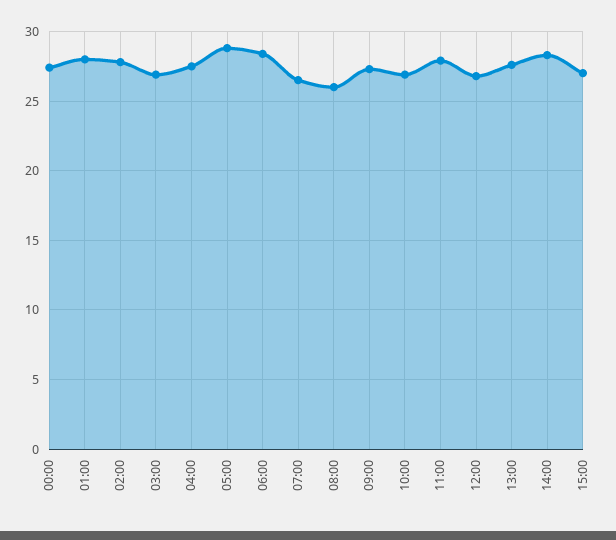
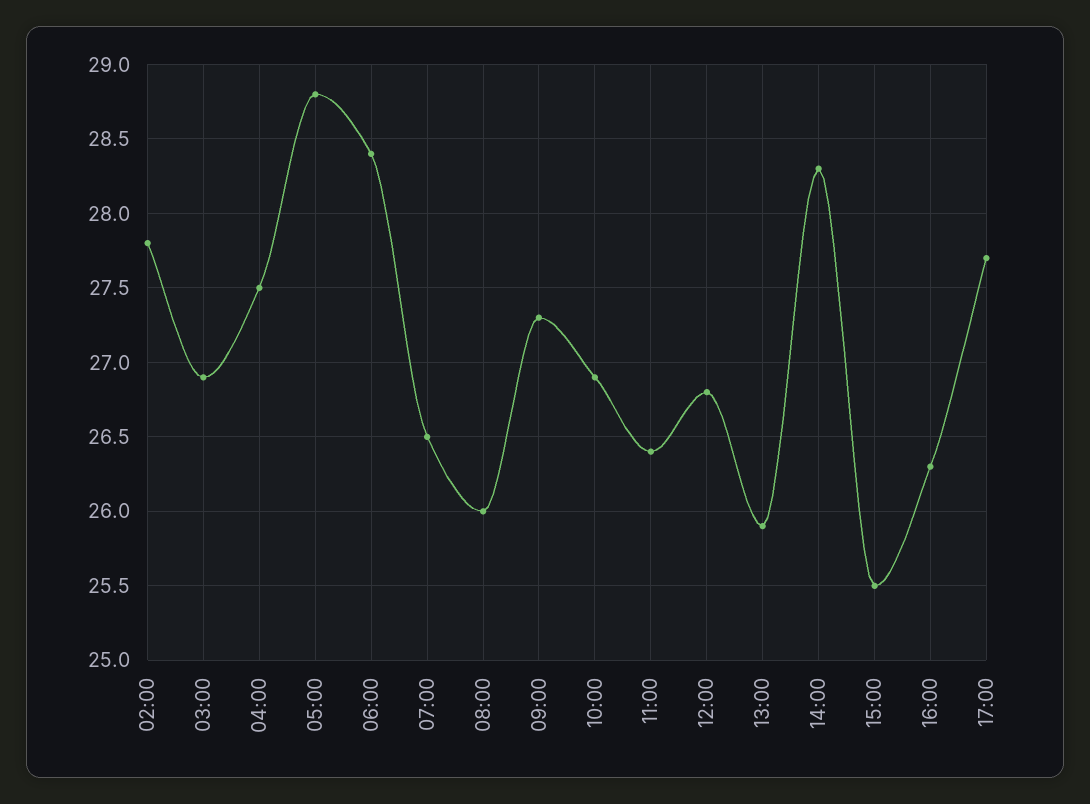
00:00: 27.5 -> none
01:00: 28 -> none
11:00: 28 -> 26.4
13:00: 27.5 -> 25.9
15:00: 27 -> 25.5
16:00: none -> 26.3
17:00: none -> 27.7

